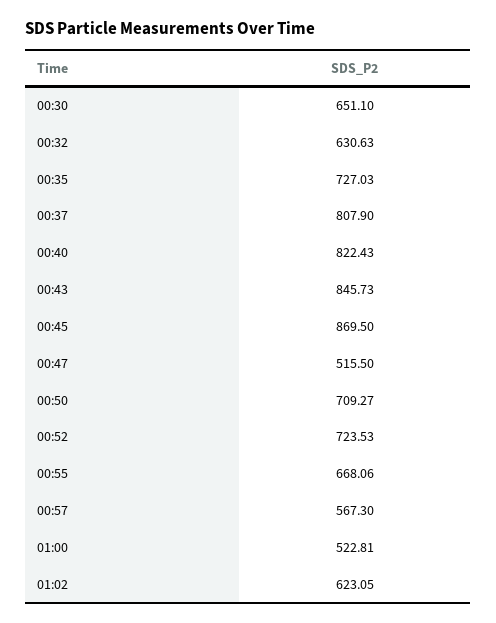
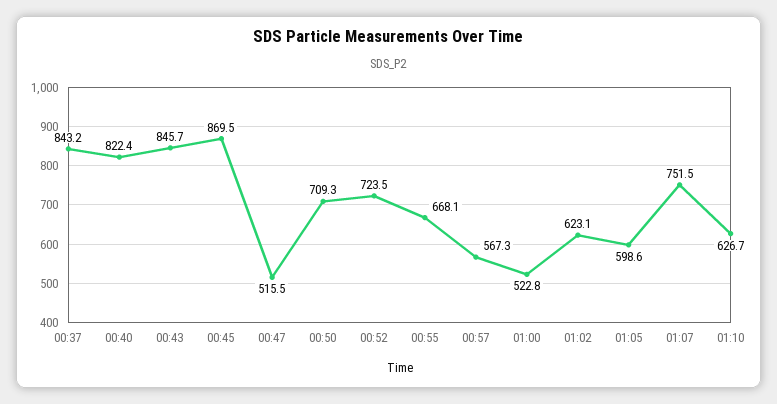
00:30: 651.1 -> none
00:32: 630.63 -> none
00:35: 727.03 -> none
00:37: 807.9 -> 843.2
01:05: none -> 598.6
01:07: none -> 751.5
01:10: none -> 626.7

